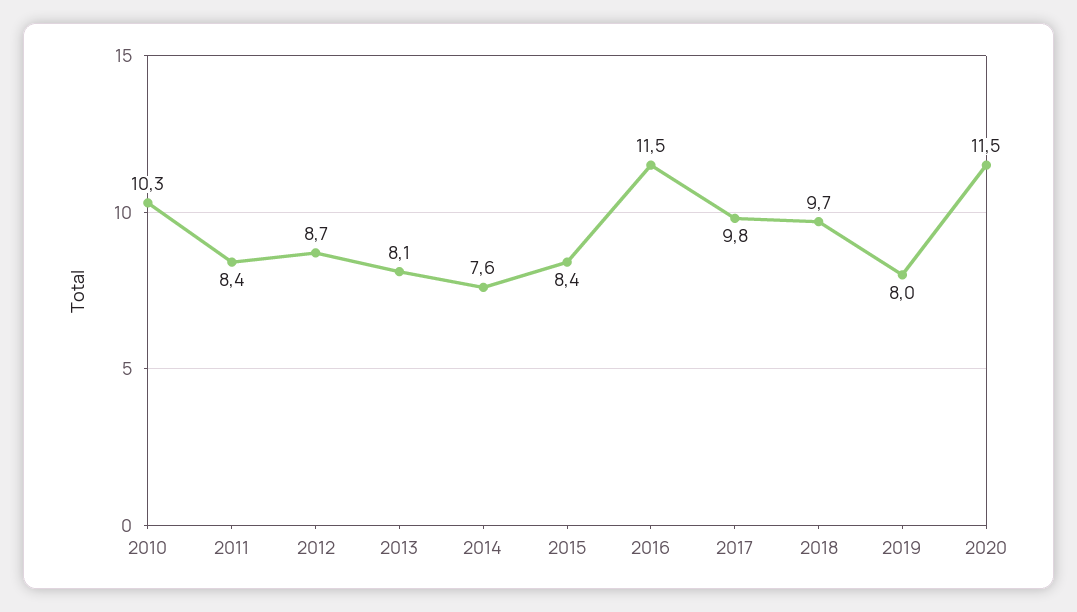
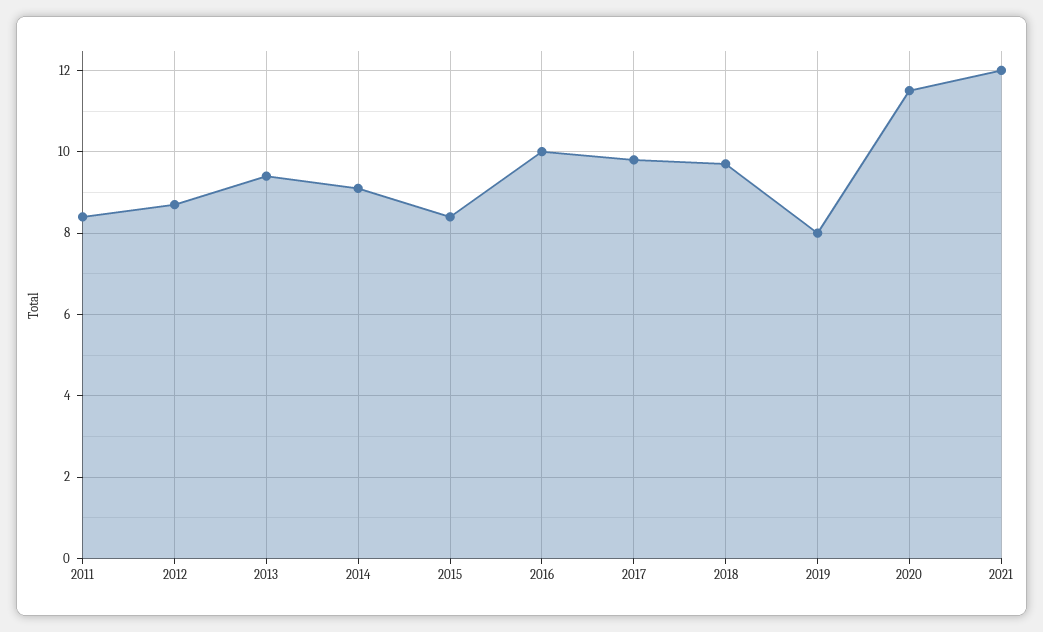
2010: 10.3 -> none
2013: 8.1 -> 9.5
2014: 7.6 -> 9
2016: 11.5 -> 10
2021: none -> 12

